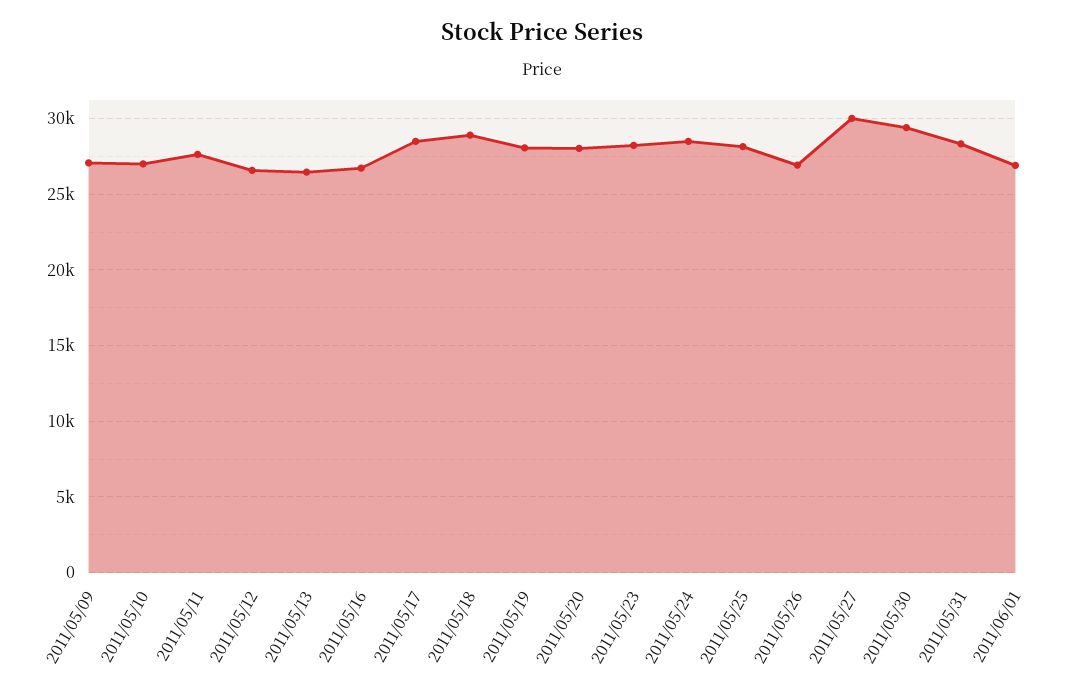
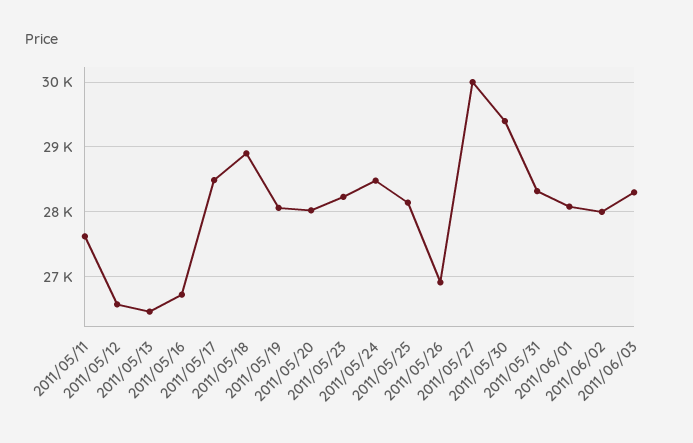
2011/05/09: 27000 -> none
2011/05/10: 27000 -> none
2011/06/01: 27000 -> 28100
2011/06/02: none -> 28000
2011/06/03: none -> 28300

